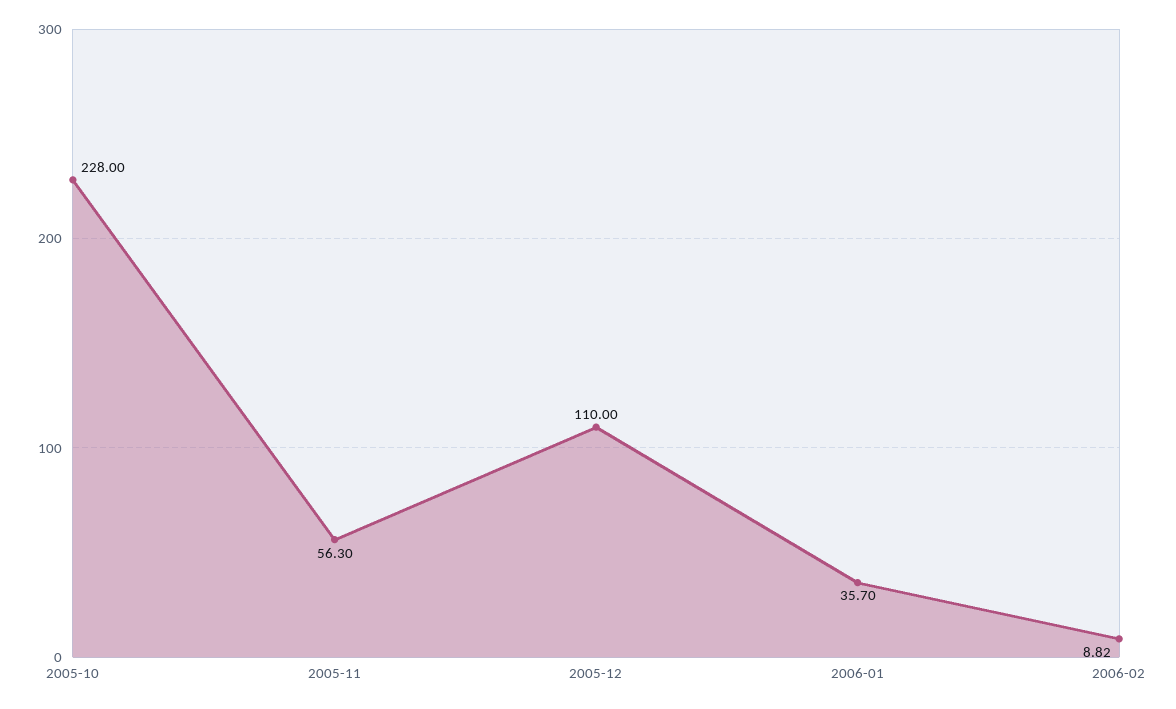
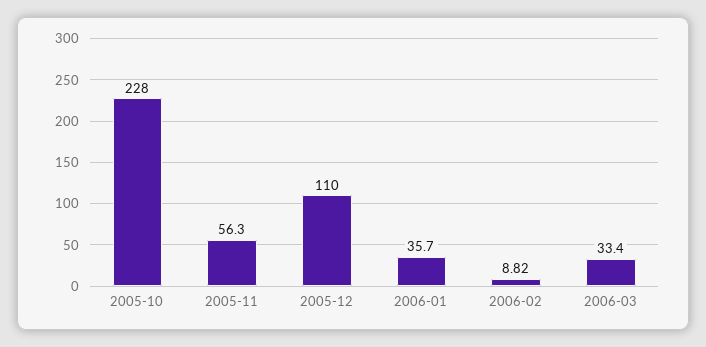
2006-03: none -> 33.4

